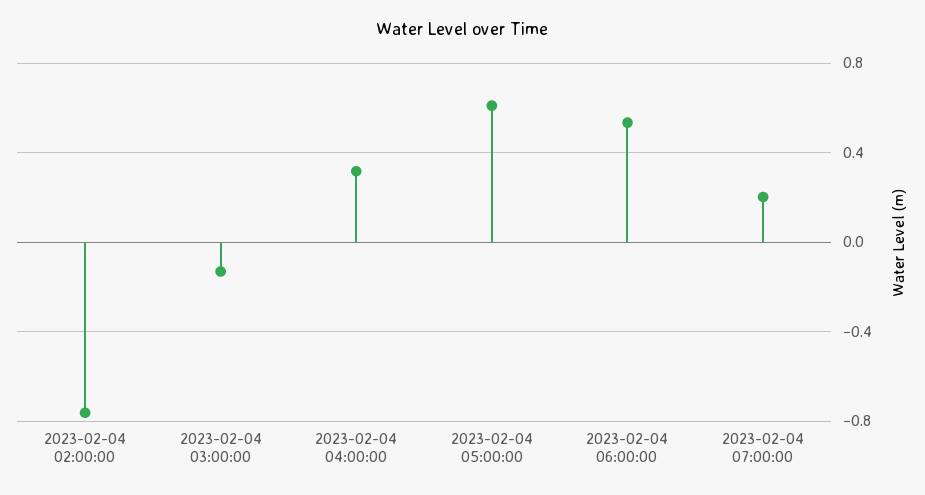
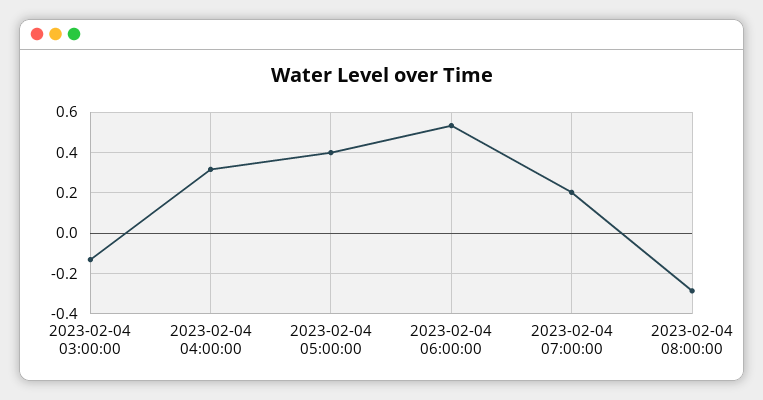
2023-02-04 02:00:00: -0.75 -> none
2023-02-04 05:00:00: 0.6 -> 0.4
2023-02-04 08:00:00: none -> -0.3

